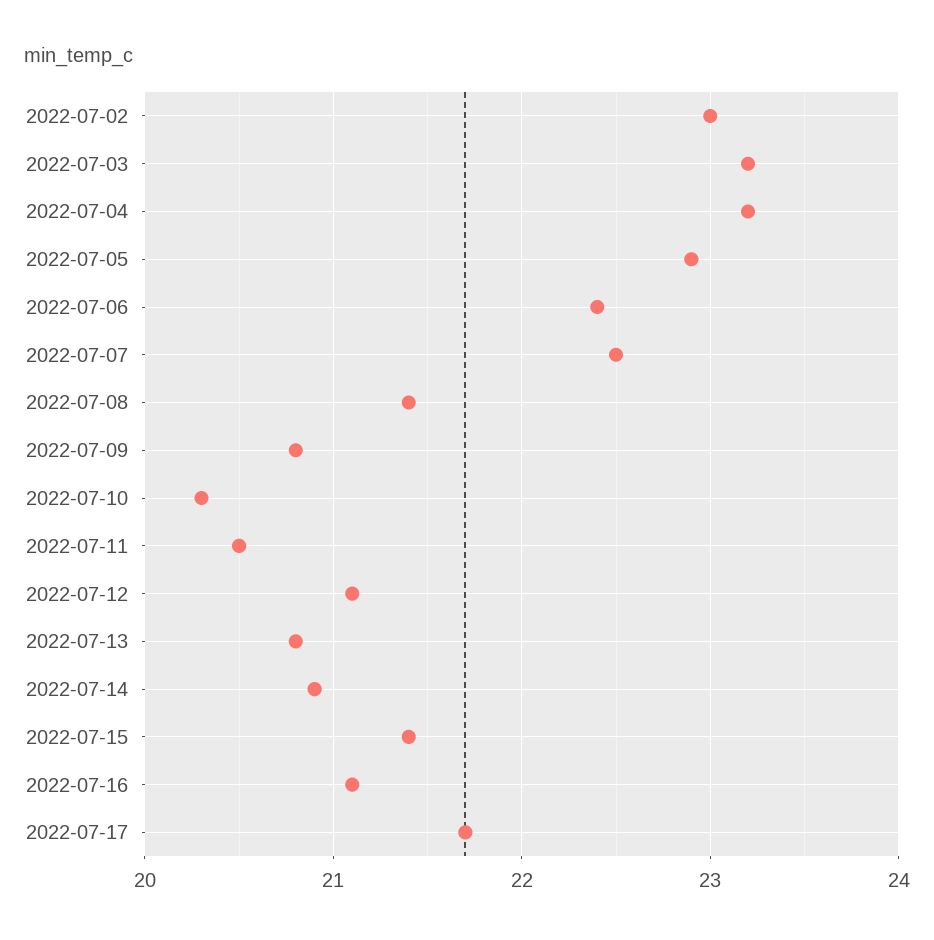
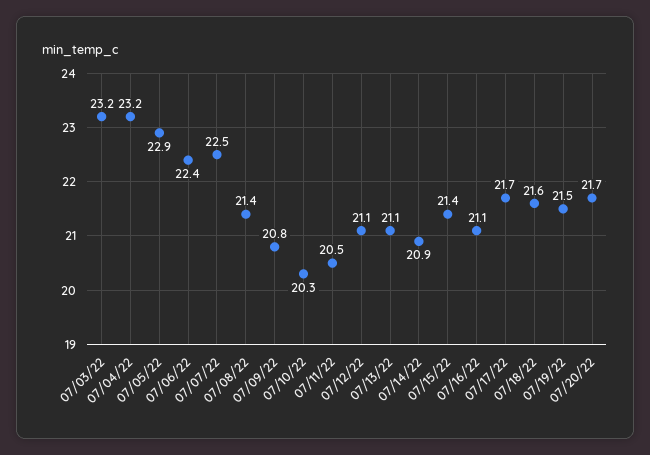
2022-07-02: 23 -> none
2022-07-13: 20.8 -> 21.1
07/18/22: none -> 21.6
07/19/22: none -> 21.5
07/20/22: none -> 21.7

